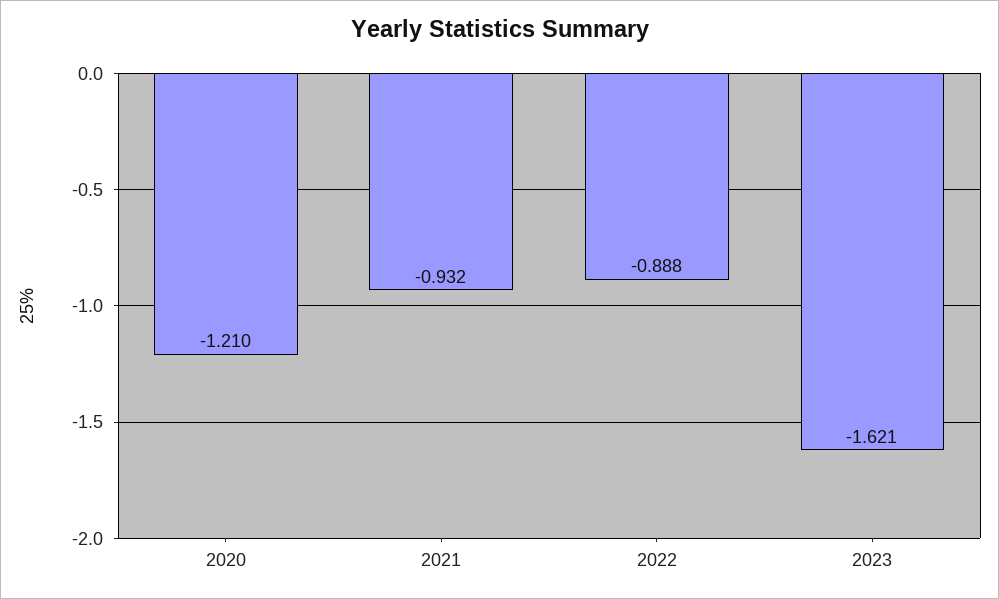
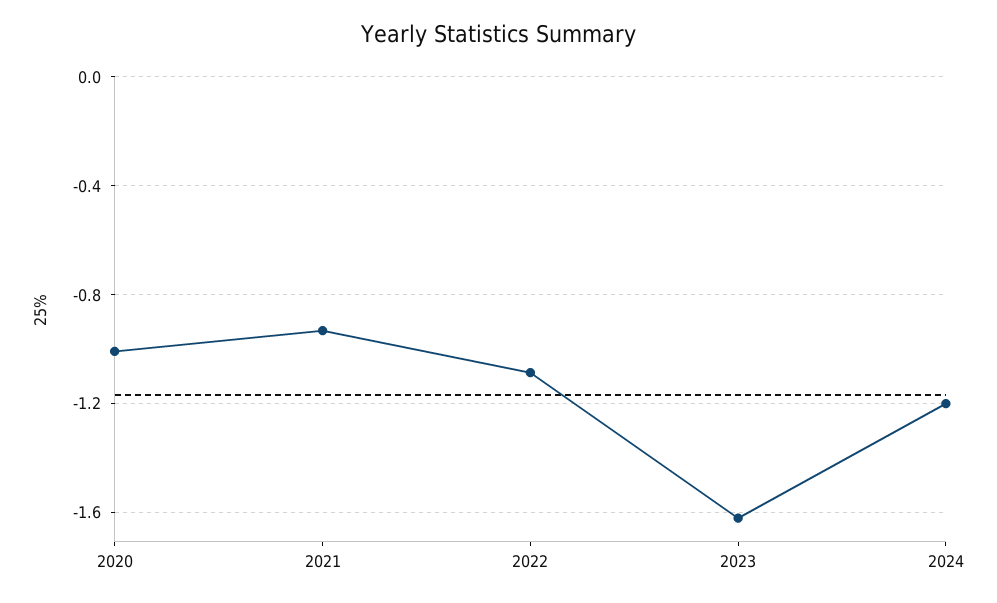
2020: -1.21 -> -1
2022: -0.888 -> -1.1
2024: none -> -1.2

